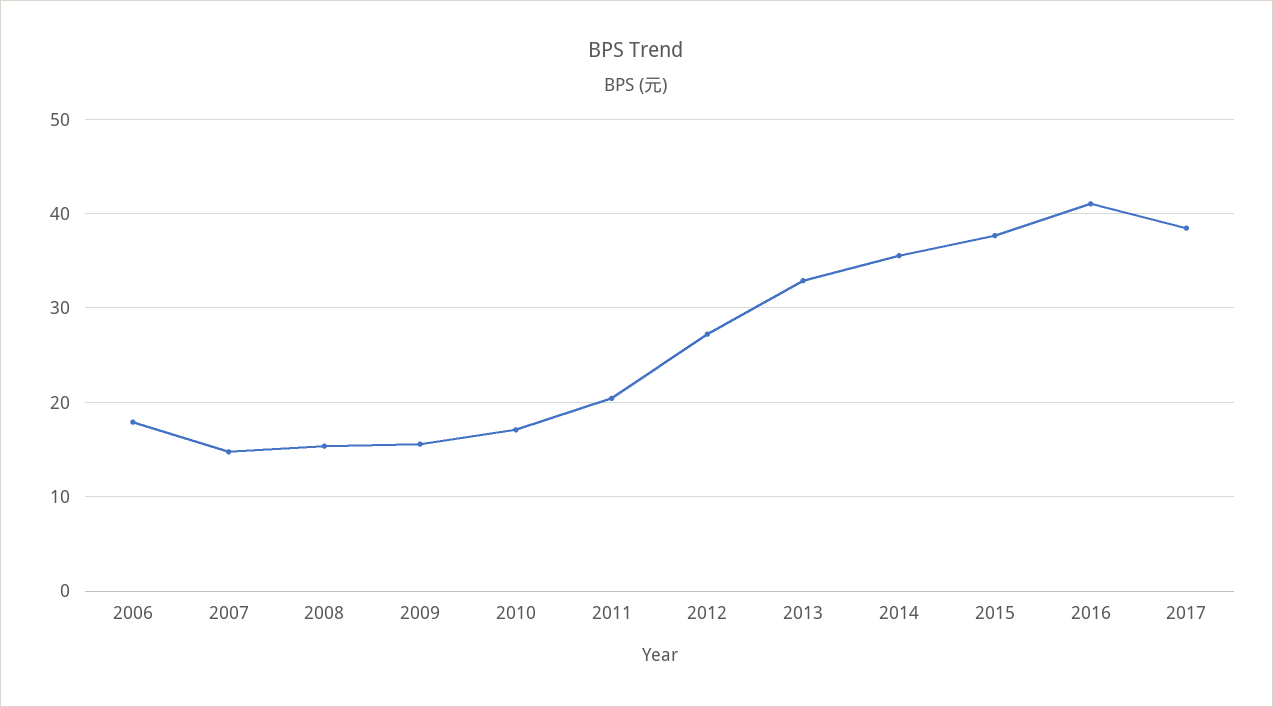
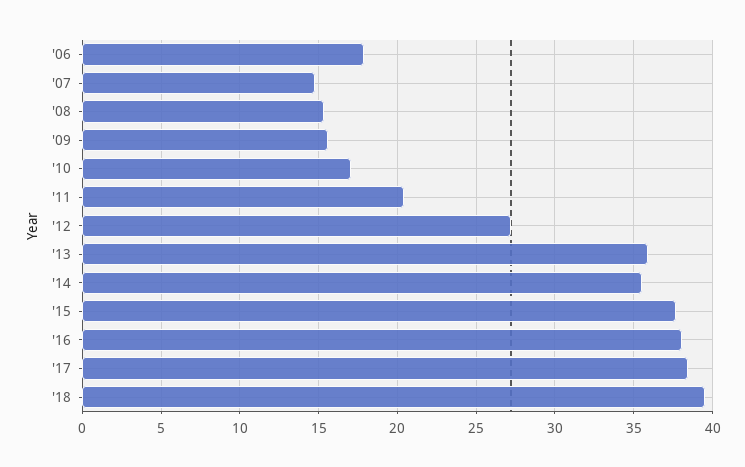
2013: 33 -> 36
2016: 41 -> 38
'18: none -> 39.5

